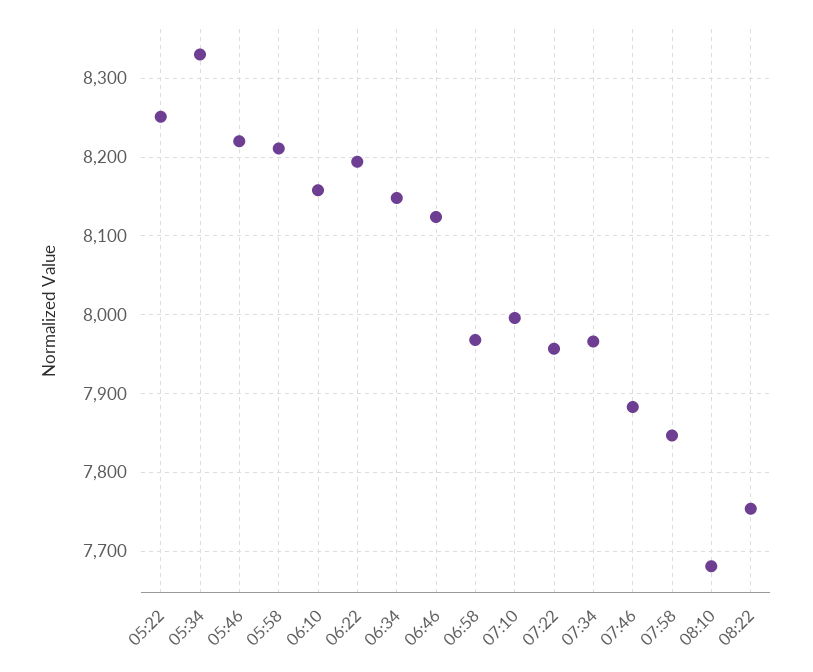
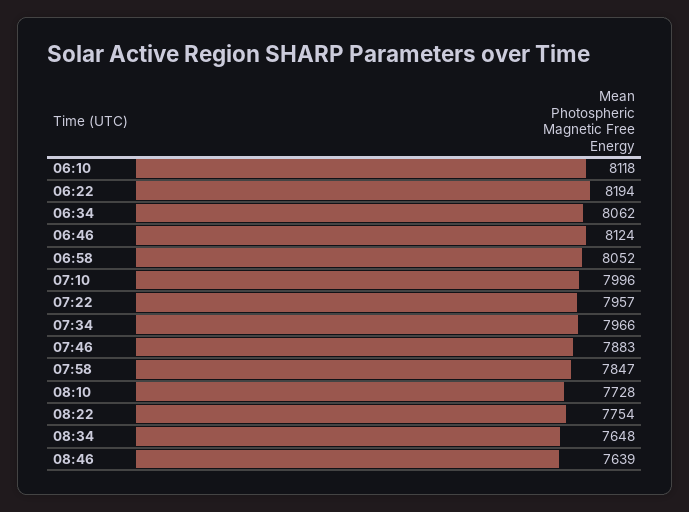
05:22: 8250 -> none
05:34: 8330 -> none
05:46: 8220 -> none
05:58: 8210 -> none
06:10: 8160 -> 8118
06:34: 8150 -> 8062
06:58: 7970 -> 8052
08:10: 7680 -> 7728
08:34: none -> 7648
08:46: none -> 7639

